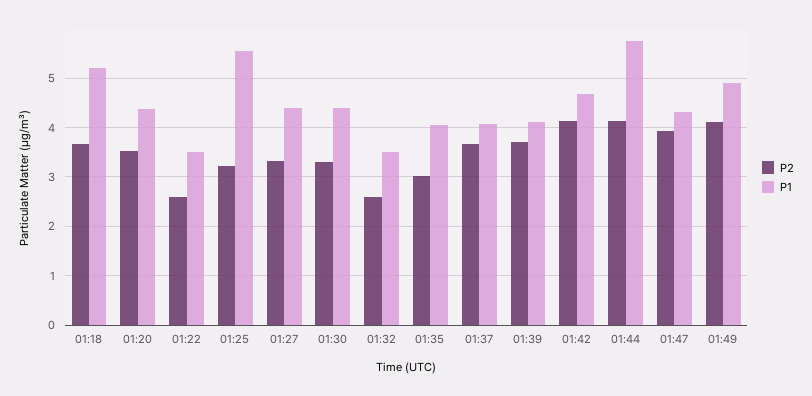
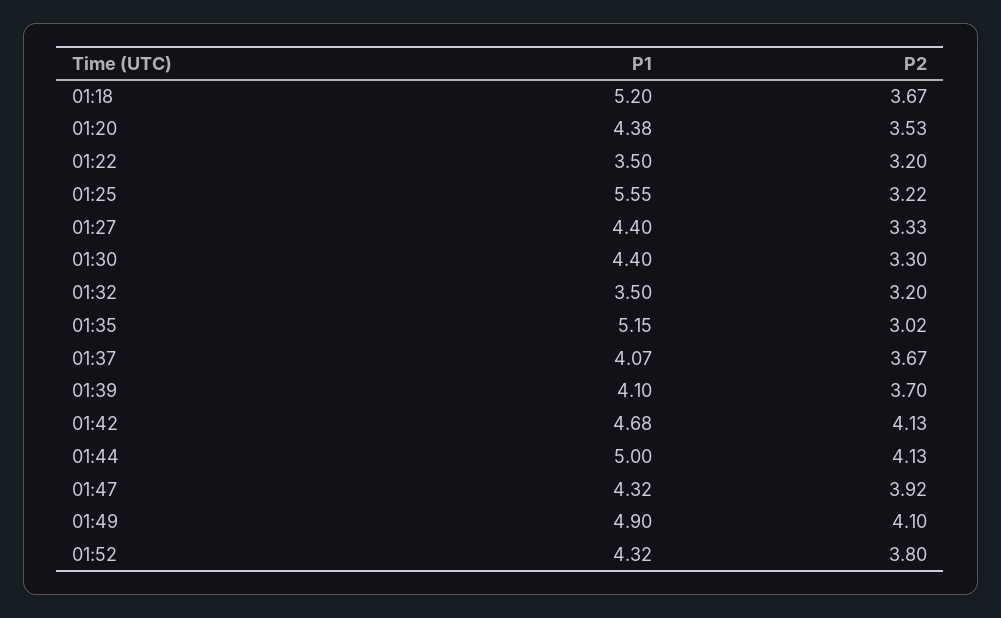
P2, 01:22: 2.6 -> 3.2
P2, 01:32: 2.6 -> 3.2
P1, 01:35: 4 -> 5.15
P1, 01:44: 5.8 -> 5
P1, 01:52: none -> 4.32
P2, 01:52: none -> 3.8

